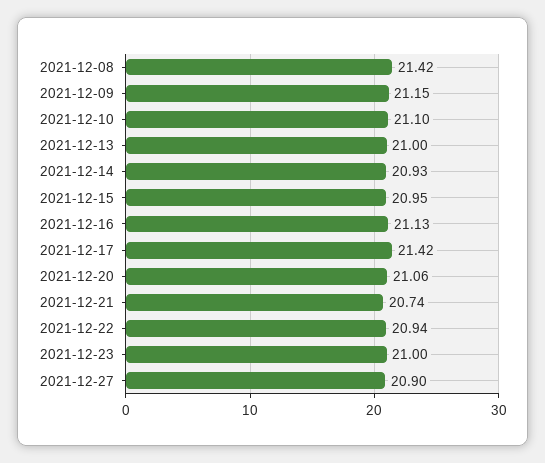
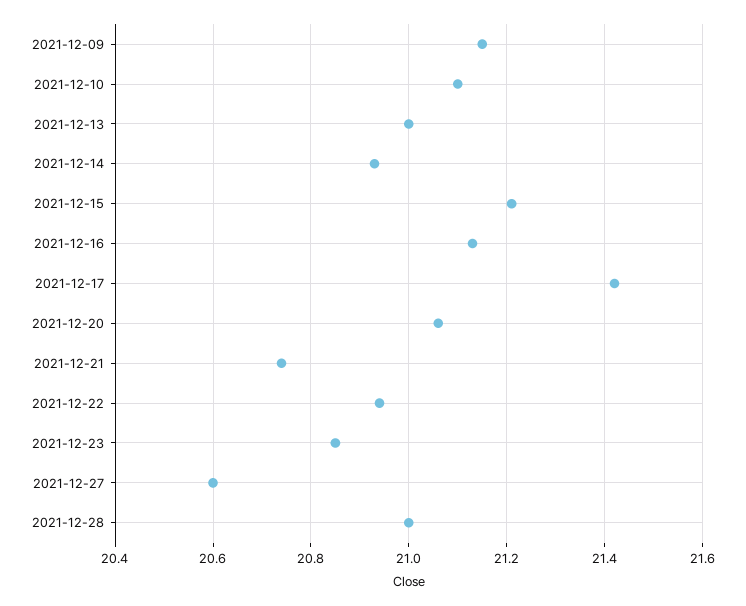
2021-12-08: 21.42 -> none
2021-12-15: 20.95 -> 21.2
2021-12-23: 21 -> 20.85
2021-12-27: 20.9 -> 20.6
2021-12-28: none -> 21

